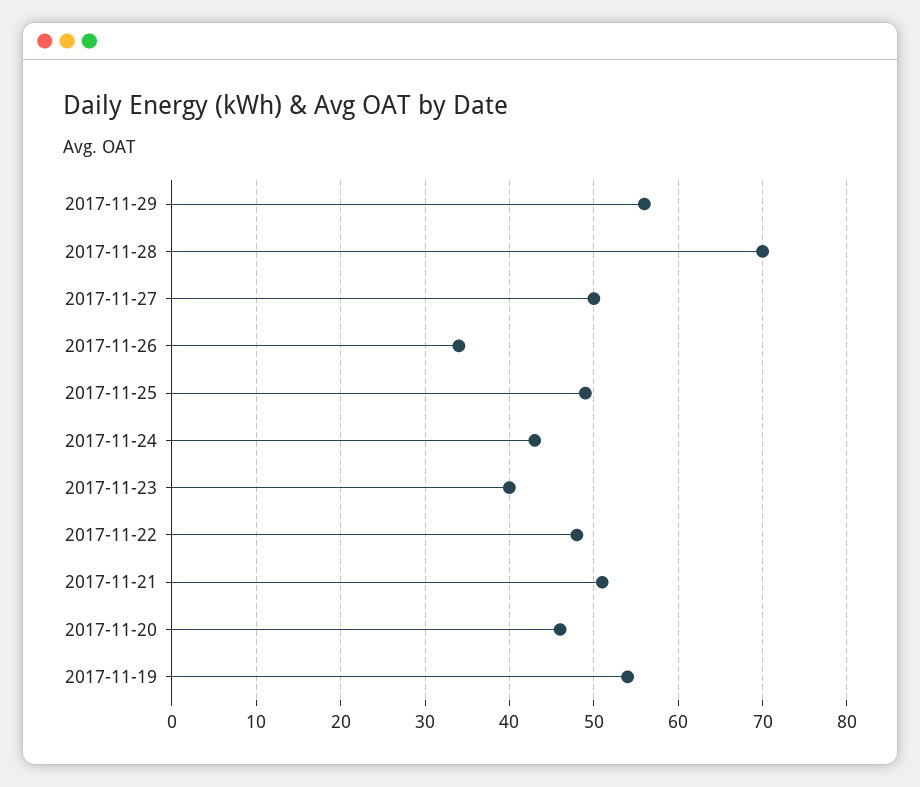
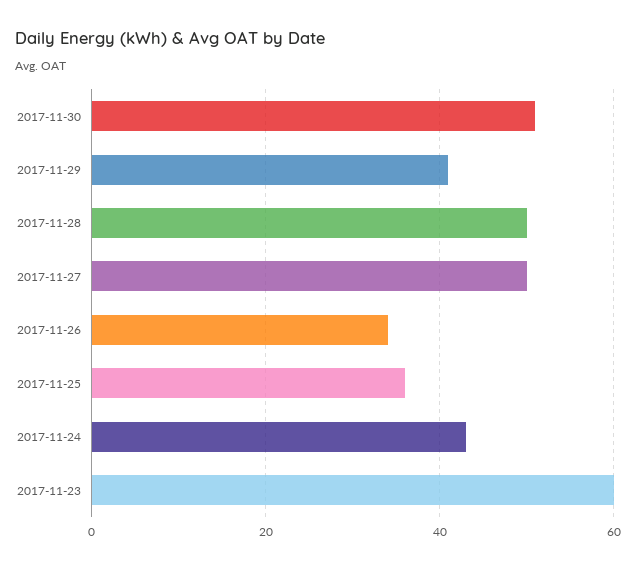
2017-11-29: 56 -> 40
2017-11-28: 70 -> 50
2017-11-25: 49 -> 35
2017-11-23: 40 -> 60
2017-11-22: 48 -> none
2017-11-21: 51 -> none
2017-11-20: 46 -> none
2017-11-19: 54 -> none
2017-11-30: none -> 50

